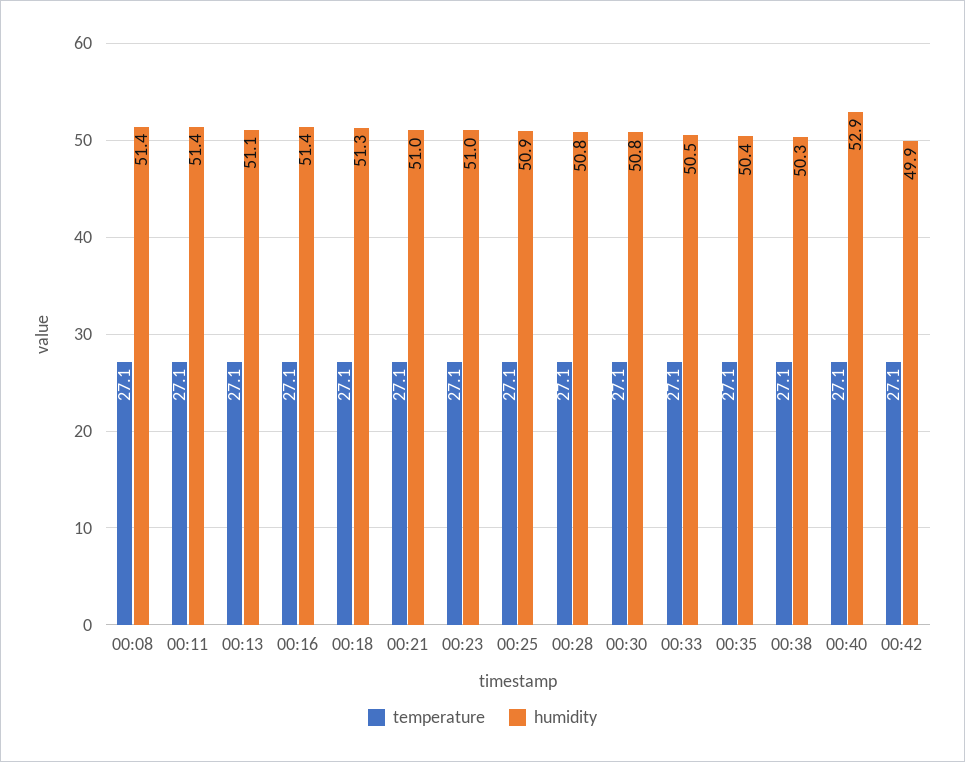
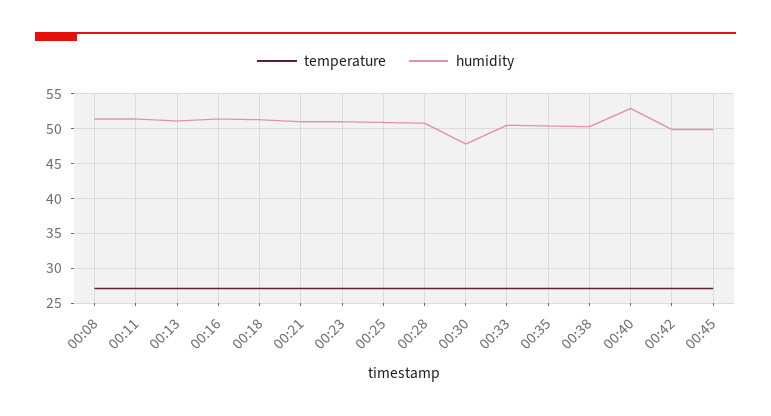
humidity, 00:30: 50.8 -> 48
temperature, 00:45: none -> 27
humidity, 00:45: none -> 50

